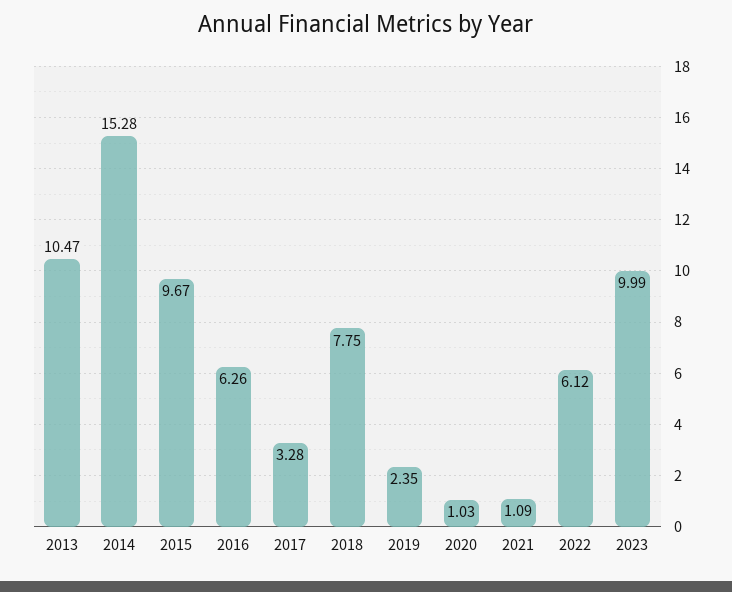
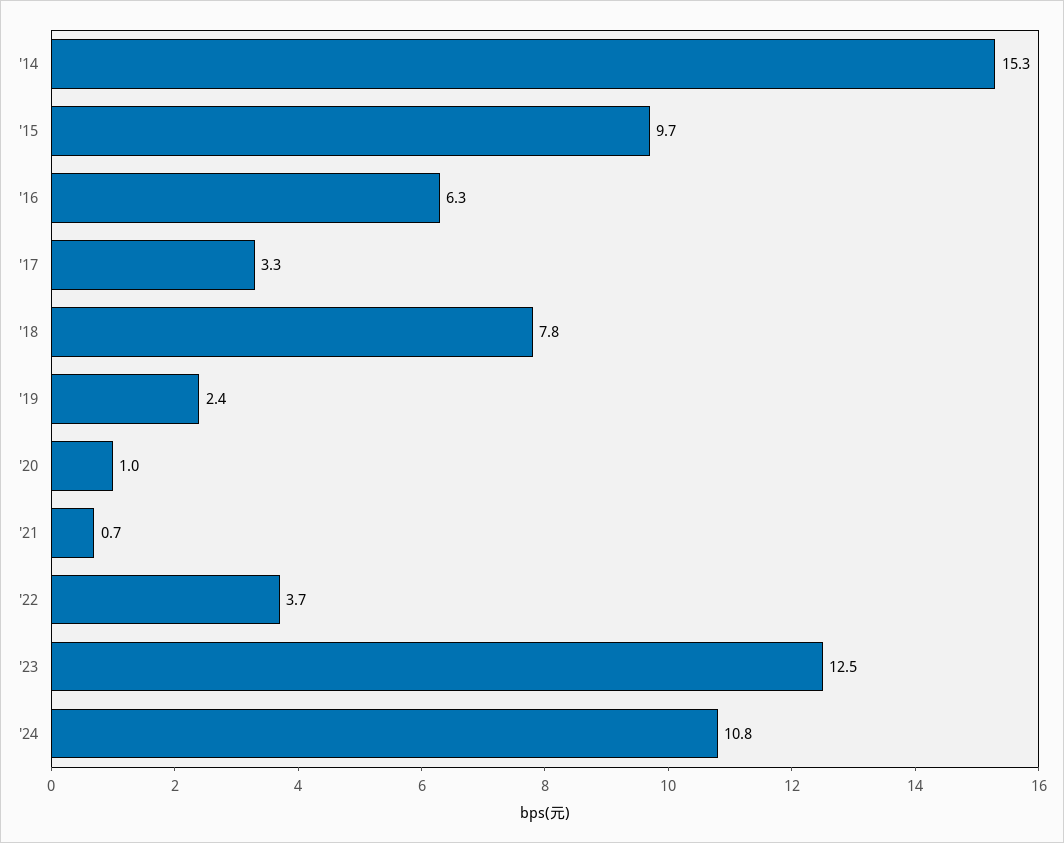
2013: 10.47 -> none
2021: 1.09 -> 0.7
2022: 6.12 -> 3.7
2023: 9.99 -> 12.5
'24: none -> 10.8

